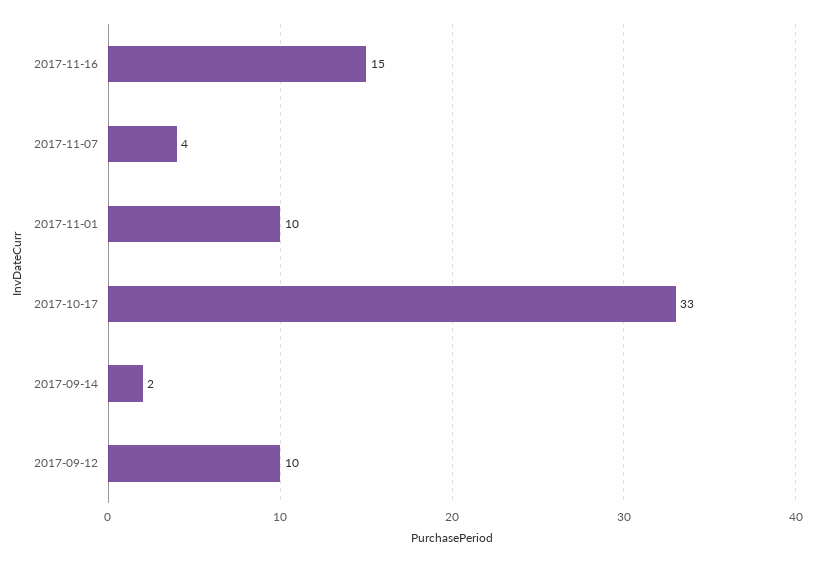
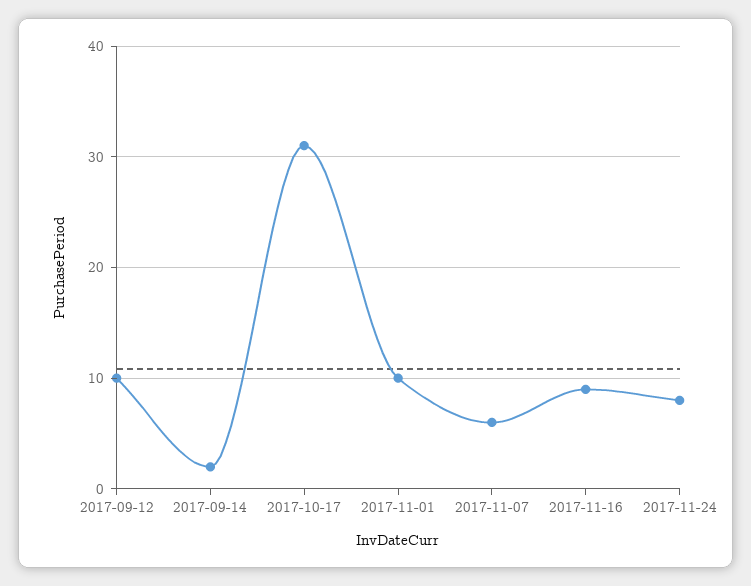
2017-11-16: 15 -> 9
2017-11-07: 4 -> 6
2017-10-17: 33 -> 31
2017-11-24: none -> 8

